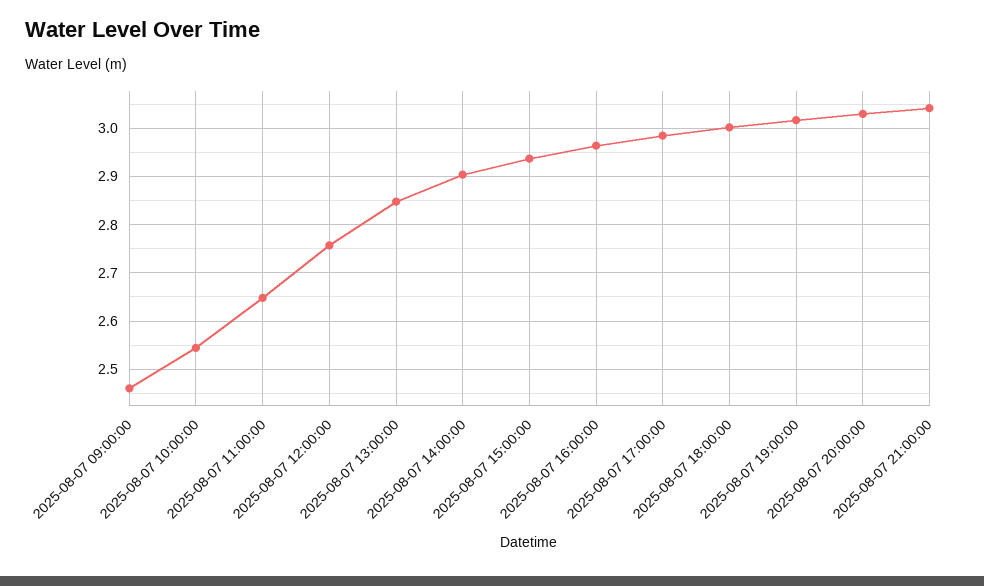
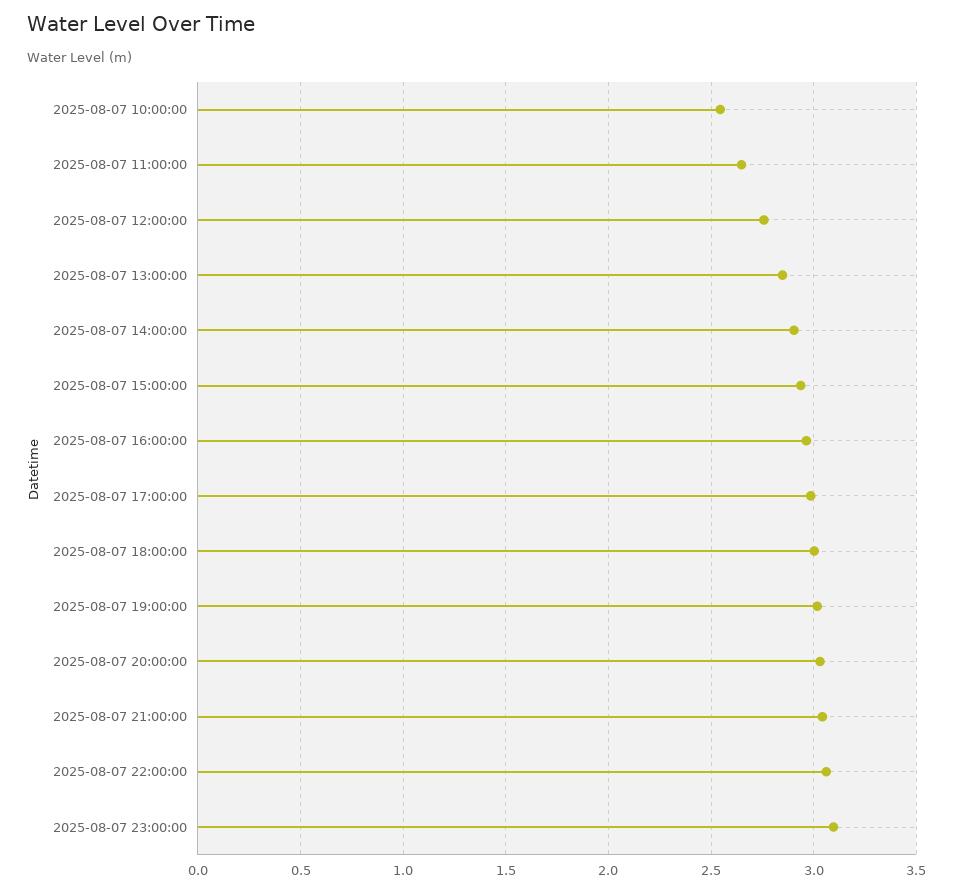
2025-08-07 09:00:00: 2.46 -> none
2025-08-07 22:00:00: none -> 3.05
2025-08-07 23:00:00: none -> 3.1

